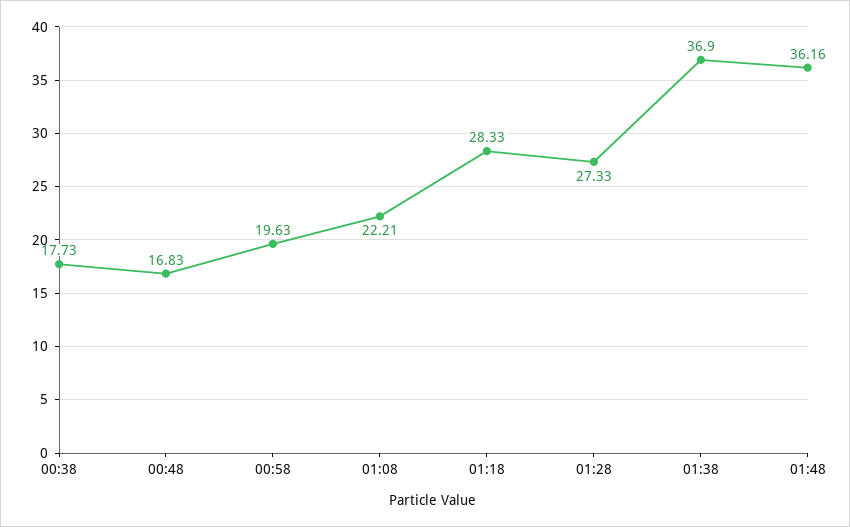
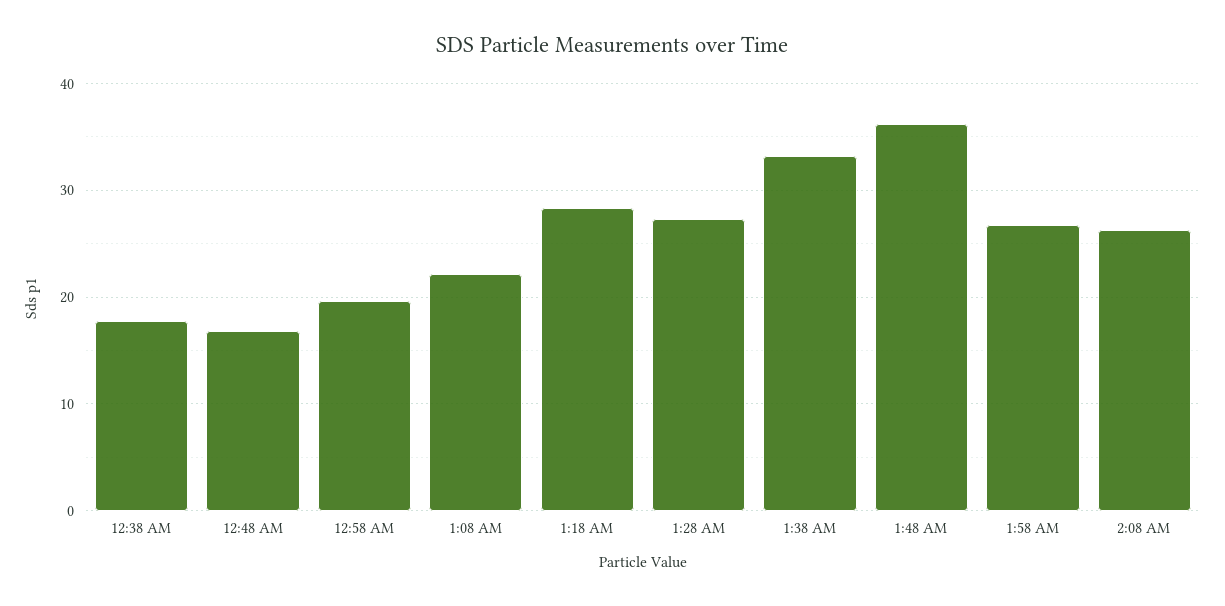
01:38: 36.9 -> 33
1:58 AM: none -> 27
2:08 AM: none -> 26

